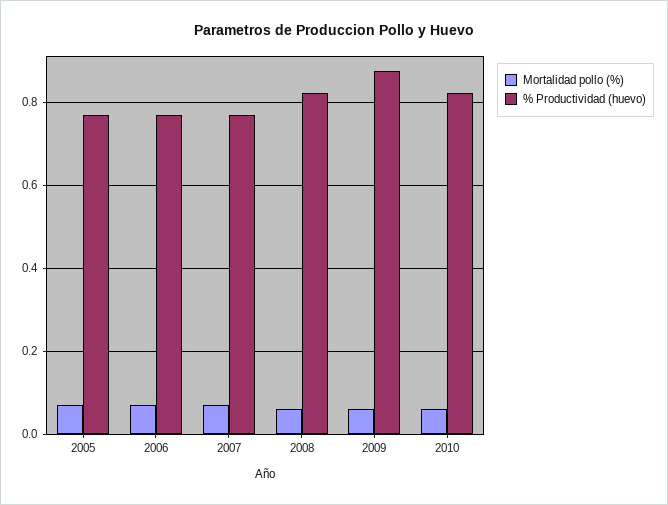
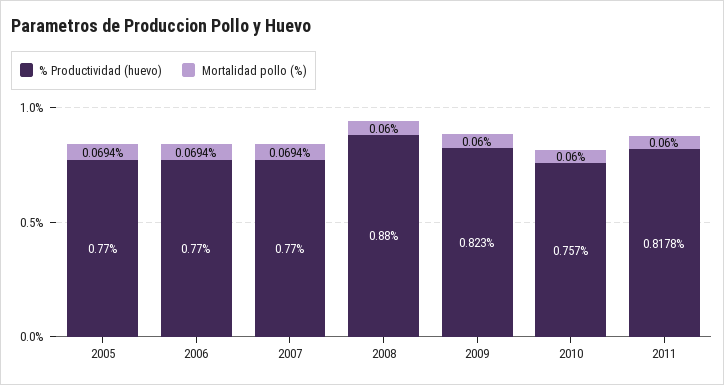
% Productividad (huevo), 2008: 0.82 -> 0.88
% Productividad (huevo), 2009: 0.88 -> 0.823
% Productividad (huevo), 2010: 0.82 -> 0.757
% Productividad (huevo), 2011: none -> 0.8178
Mortalidad pollo (%), 2011: none -> 0.06

